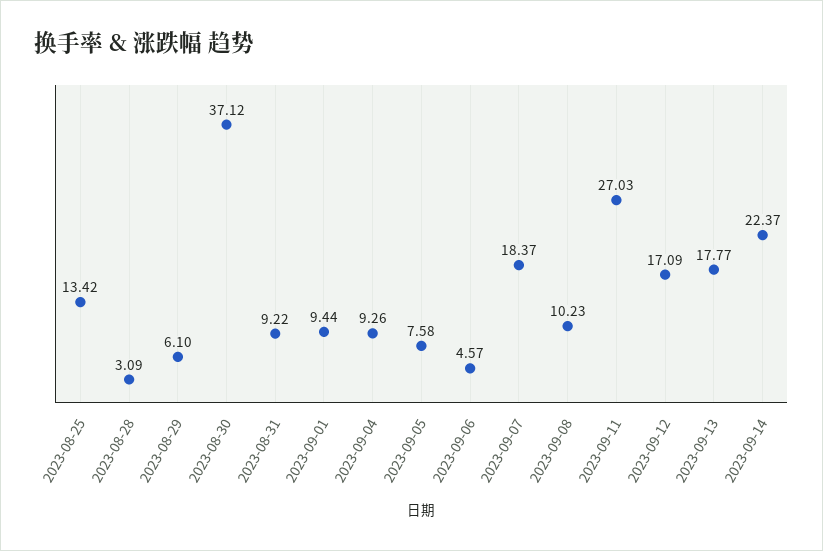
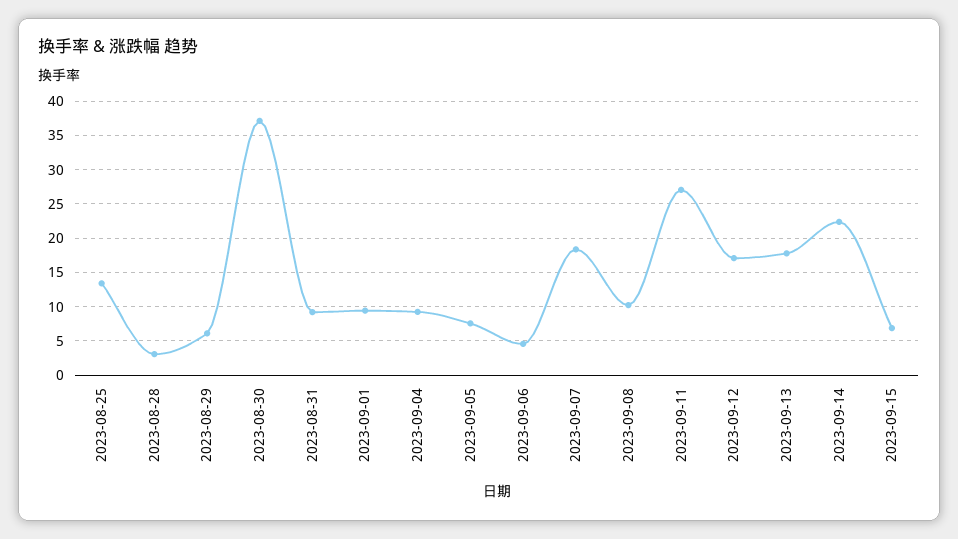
2023-09-15: none -> 7

